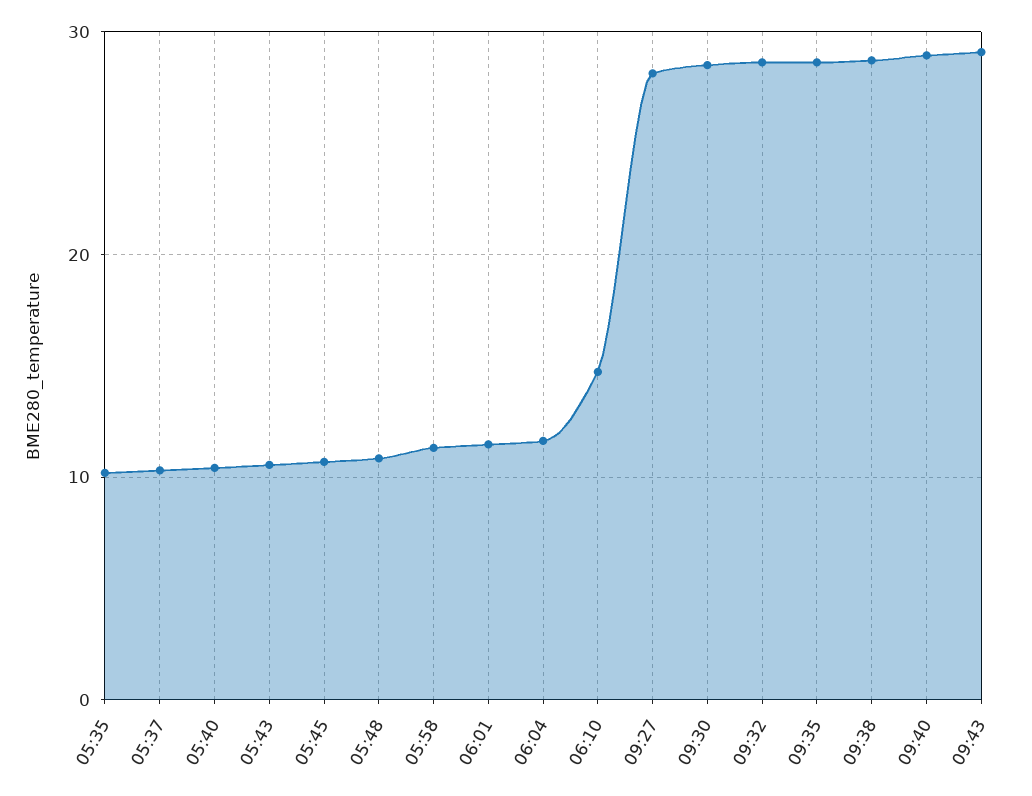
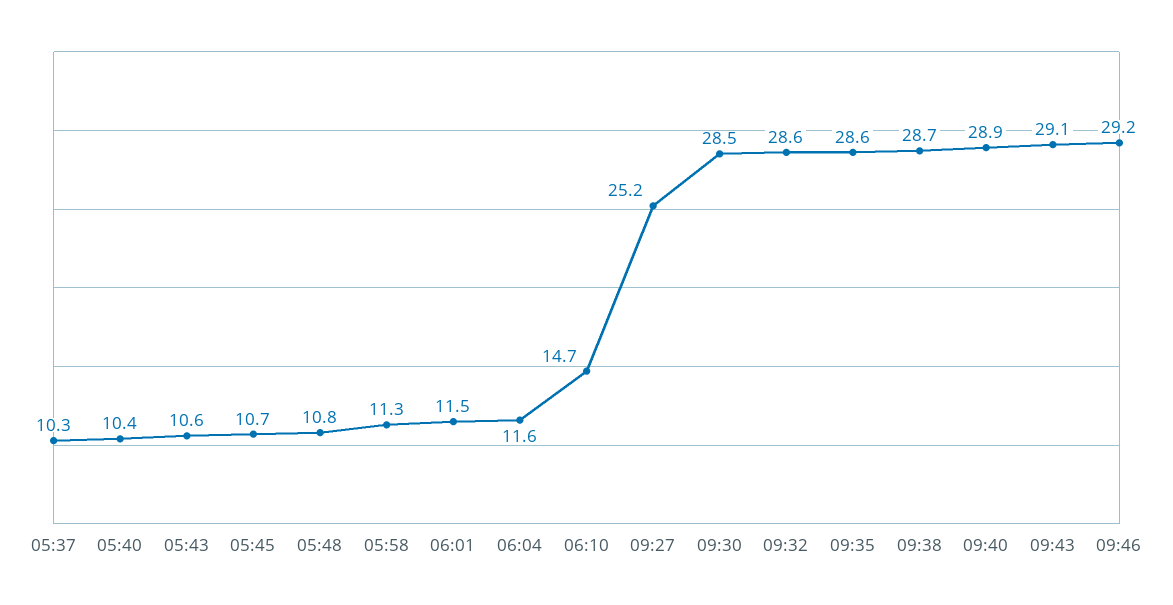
05:35: 10 -> none
09:27: 28 -> 25.2
09:46: none -> 29.2

